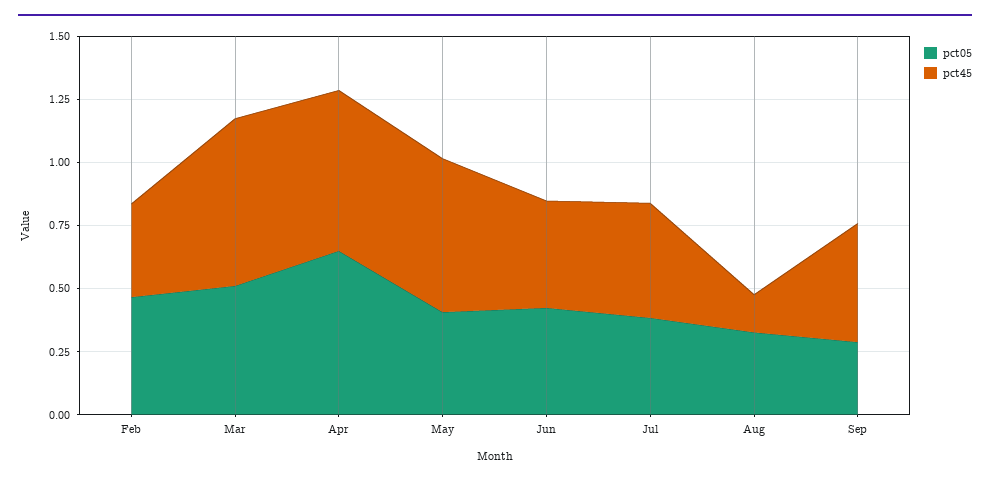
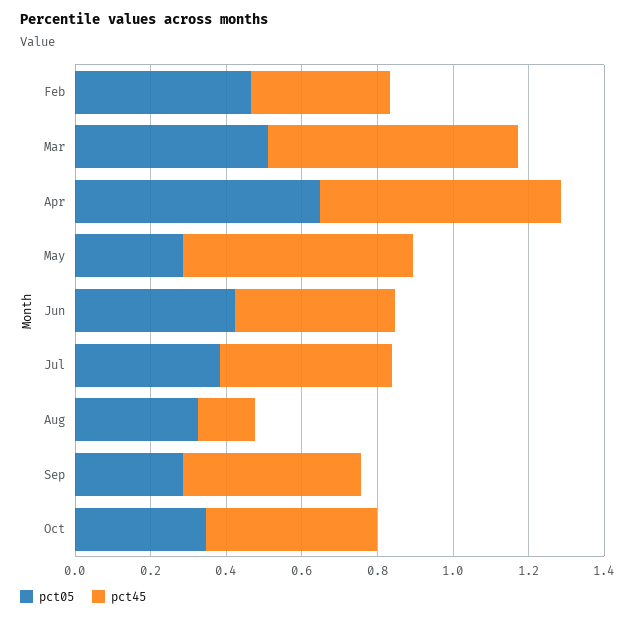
pct05, May: 0.4 -> 0.3
pct05, Oct: none -> 0.35
pct45, Oct: none -> 0.45

